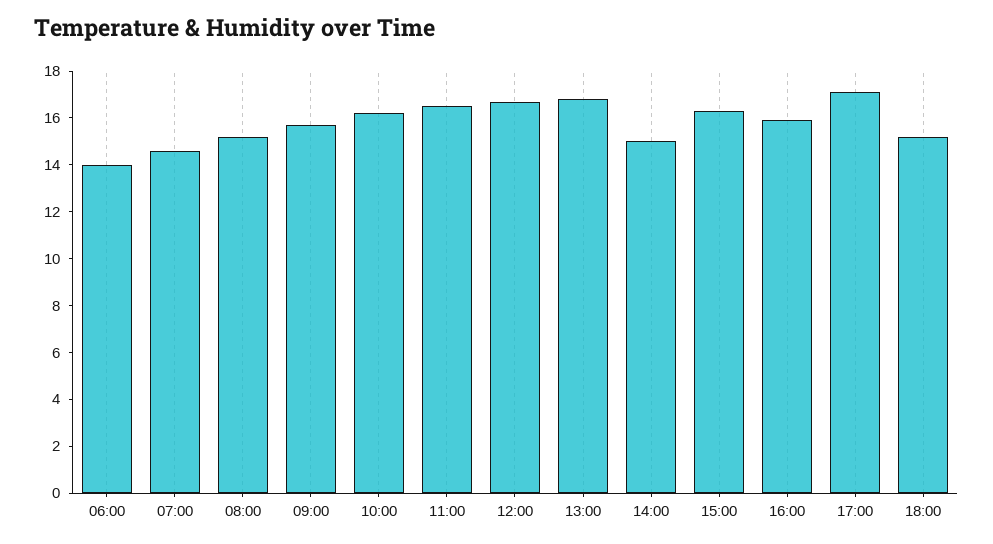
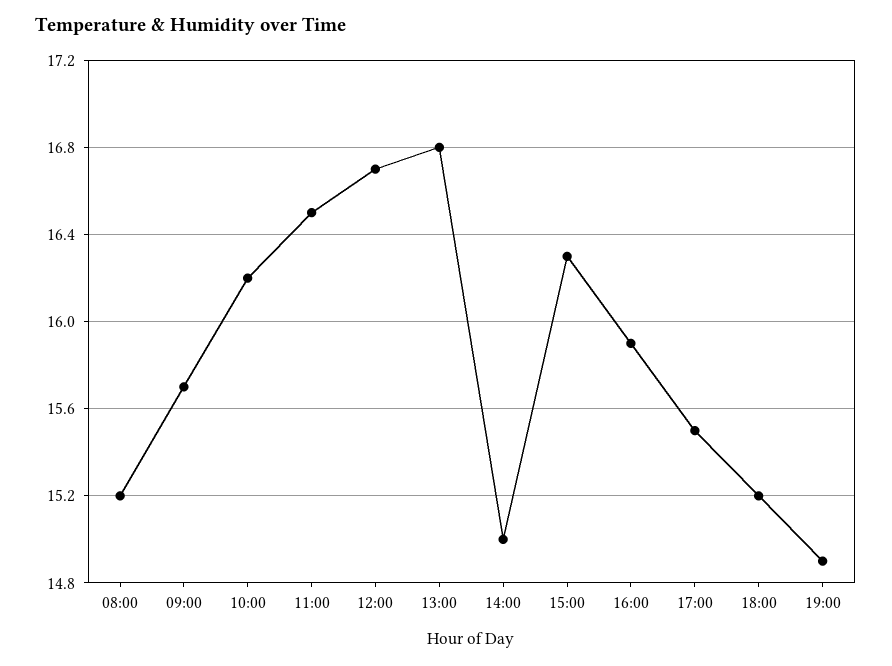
06:00: 14 -> none
07:00: 14.5 -> none
17:00: 17 -> 15.5
19:00: none -> 14.9

